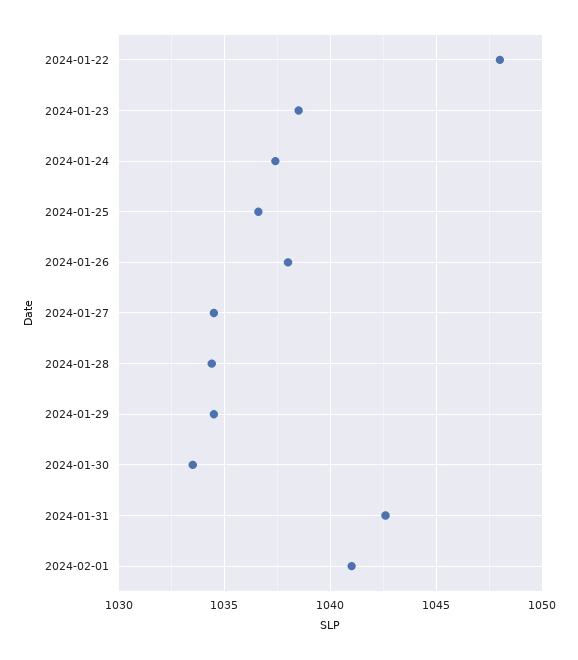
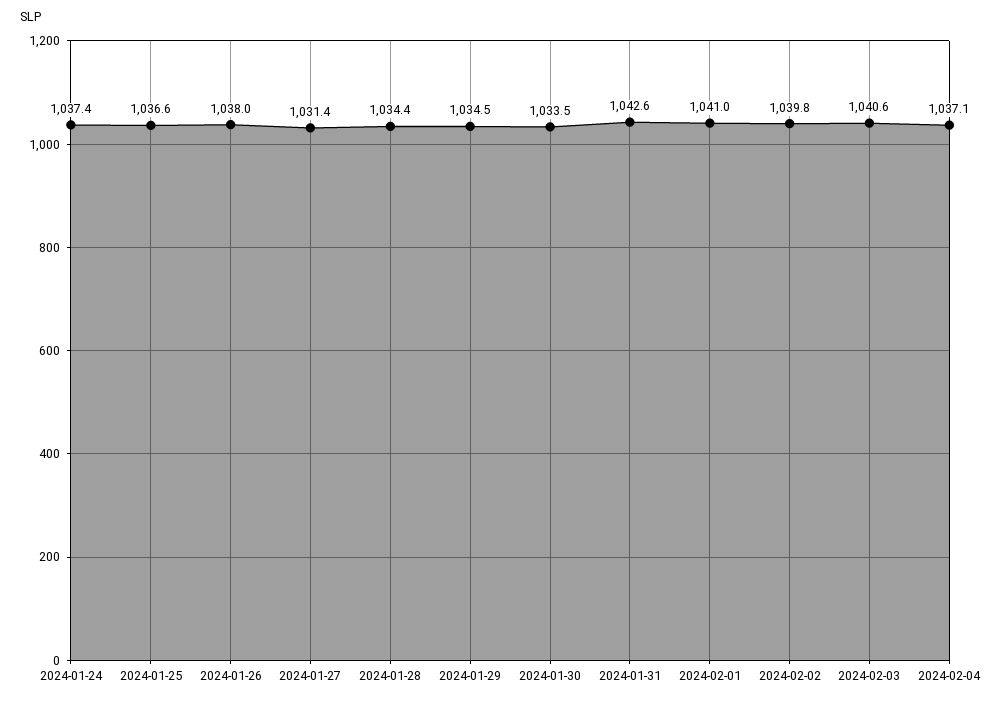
2024-01-22: 1048 -> none
2024-01-23: 1038.5 -> none
2024-01-27: 1034.5 -> 1031.4
2024-02-02: none -> 1039.8
2024-02-03: none -> 1040.6
2024-02-04: none -> 1037.1

